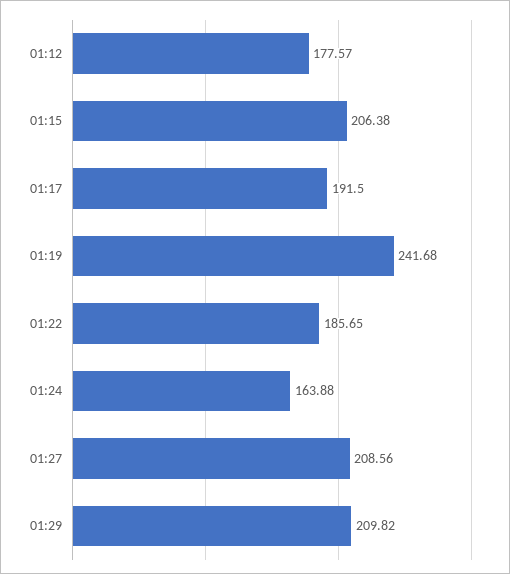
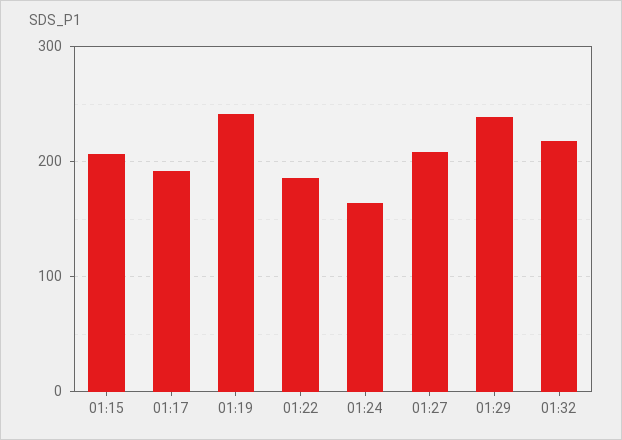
01:12: 177.57 -> none
01:29: 209.82 -> 240
01:32: none -> 220

